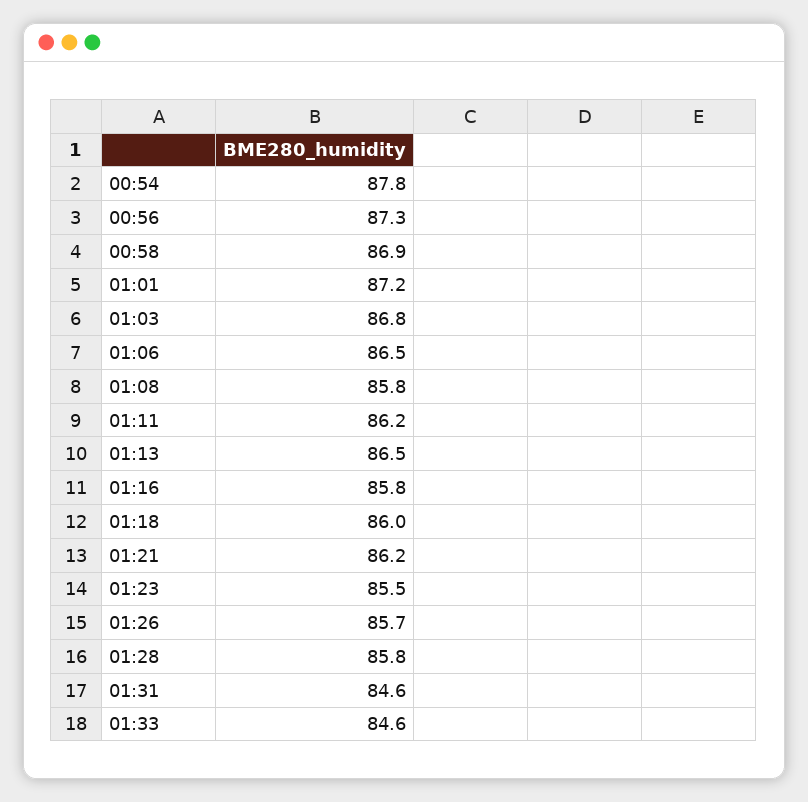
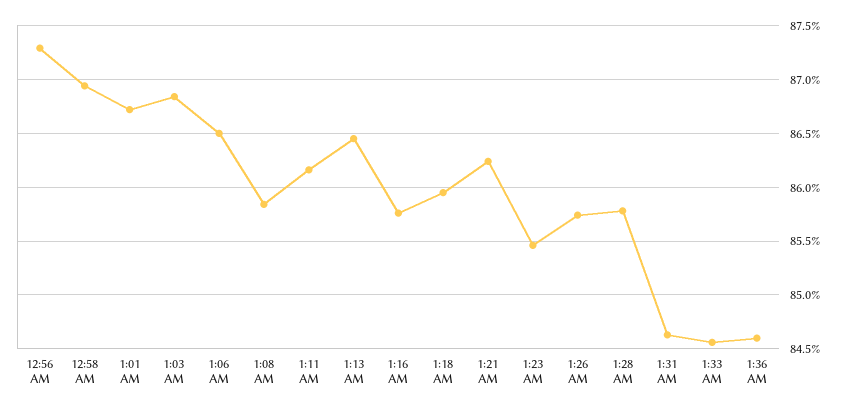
00:54: 87.8 -> none
01:01: 87.2 -> 86.7
1:36 AM: none -> 84.6

